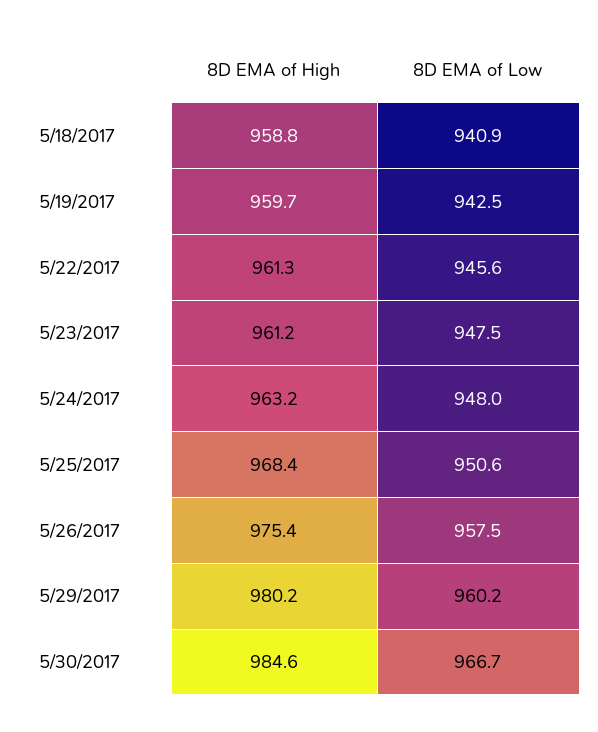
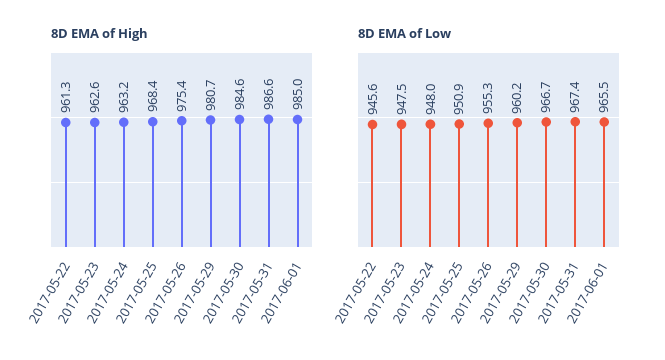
8D EMA of High, 5/18/2017: 958.8 -> none
8D EMA of Low, 5/18/2017: 940.9 -> none
8D EMA of High, 5/19/2017: 959.7 -> none
8D EMA of Low, 5/19/2017: 942.5 -> none
8D EMA of High, 5/23/2017: 961.2 -> 962.6
8D EMA of Low, 5/25/2017: 950.6 -> 950.9
8D EMA of Low, 5/26/2017: 957.5 -> 955.3
8D EMA of High, 5/29/2017: 980.2 -> 980.7
8D EMA of High, 2017-05-31: none -> 986.6
8D EMA of High, 2017-06-01: none -> 985
8D EMA of Low, 2017-05-31: none -> 967.4
8D EMA of Low, 2017-06-01: none -> 965.5

